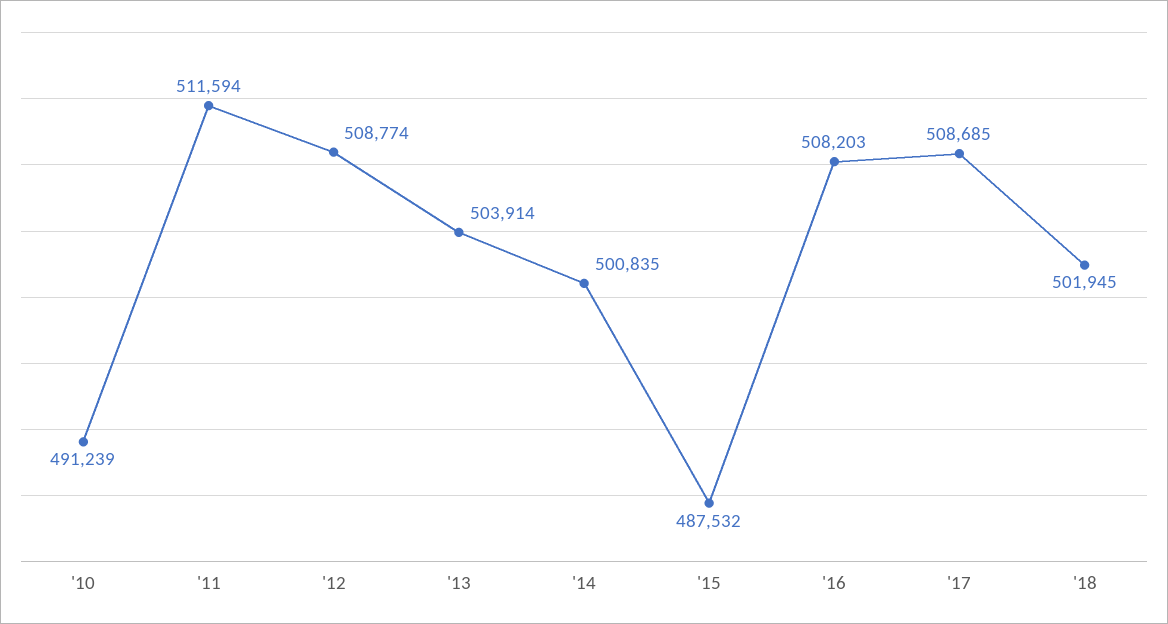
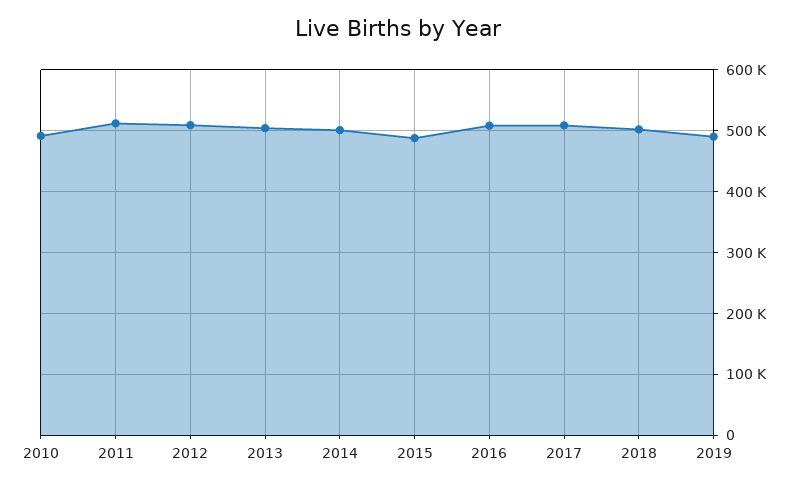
2019: none -> 490000

